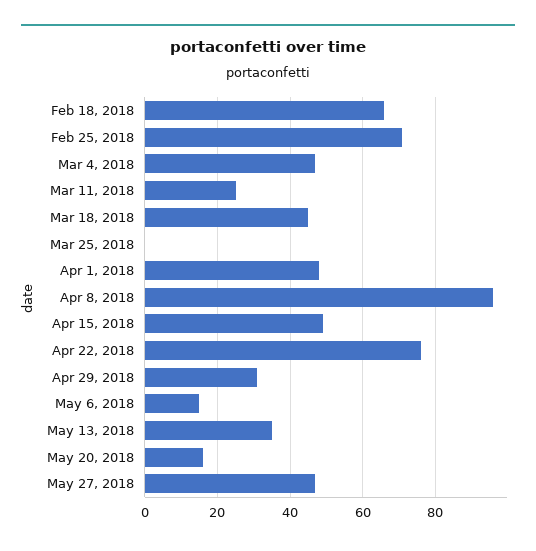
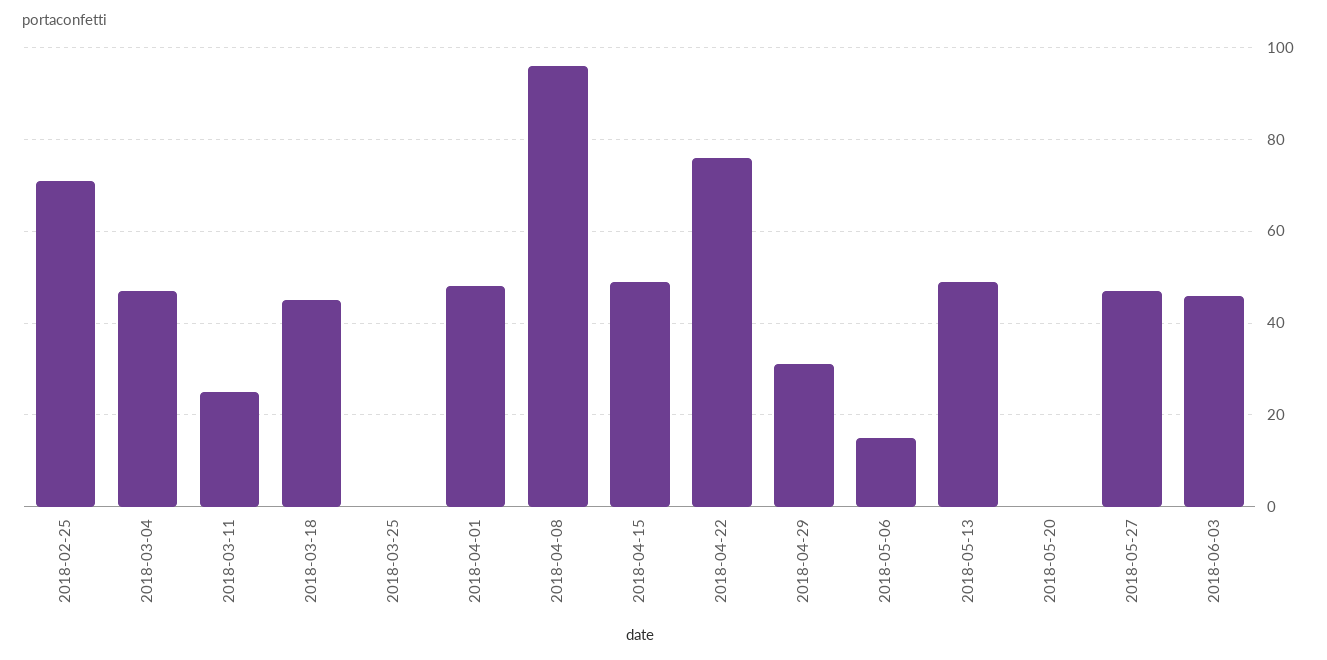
Feb 18, 2018: 65 -> none
May 13, 2018: 35 -> 50
May 20, 2018: 15 -> 0
2018-06-03: none -> 45

